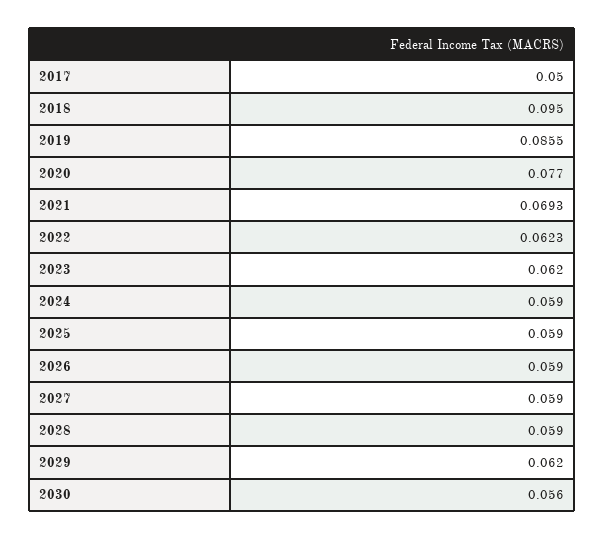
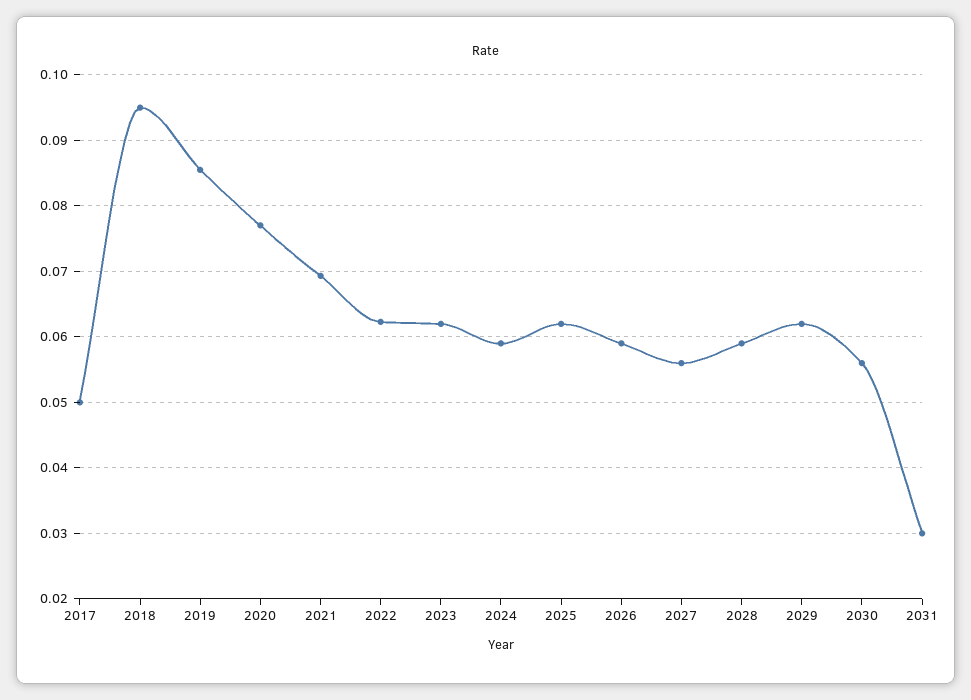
2025: 0.059 -> 0.062
2027: 0.059 -> 0.056
2031: none -> 0.03

